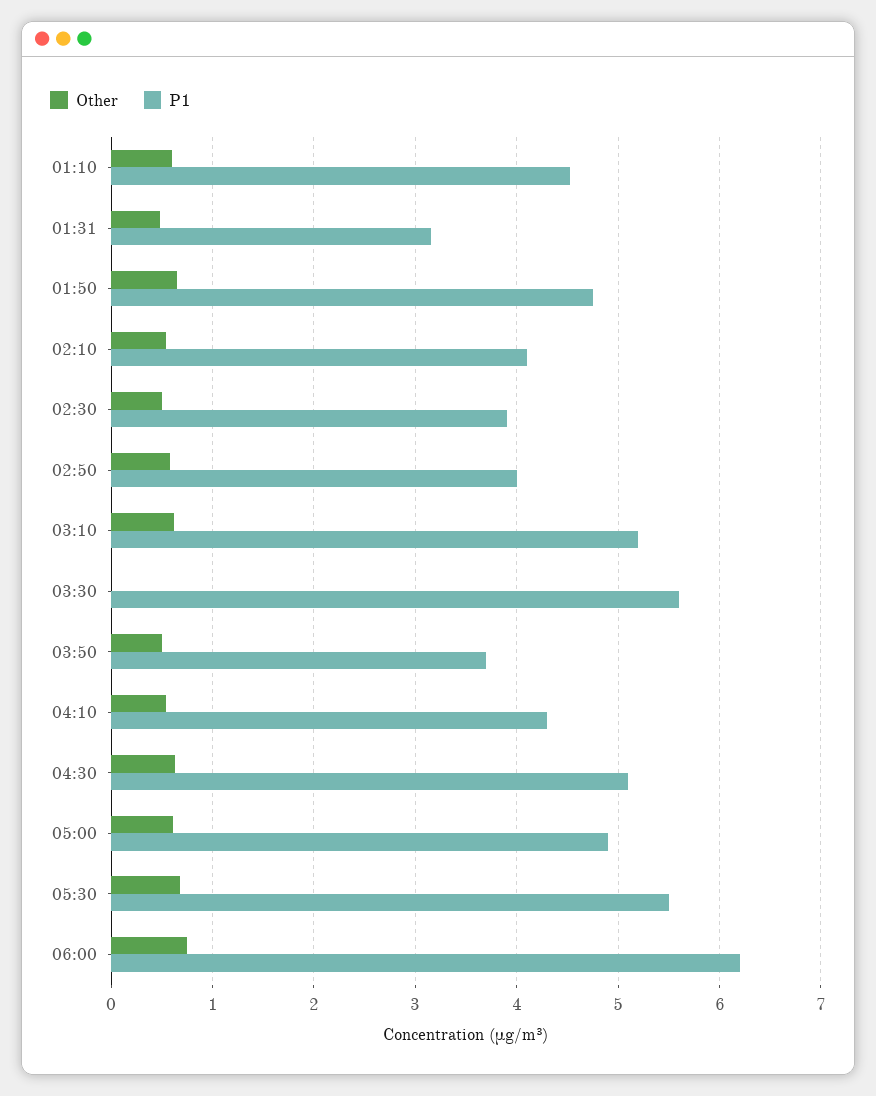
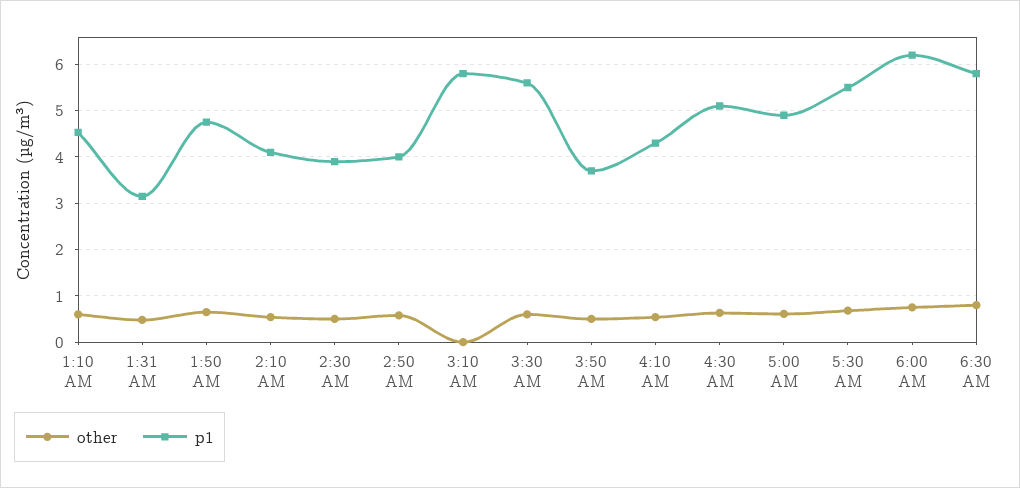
Other, 03:10: 0.6 -> 0
P1, 03:10: 5.2 -> 5.8
Other, 03:30: 0 -> 0.6
Other, 6:30 AM: none -> 0.8
P1, 6:30 AM: none -> 5.8

